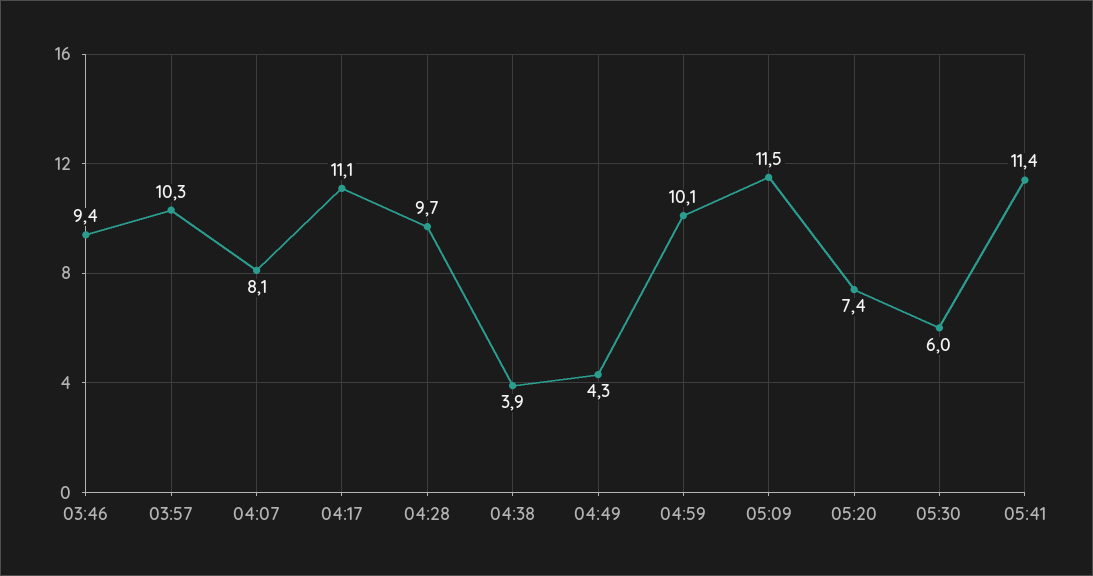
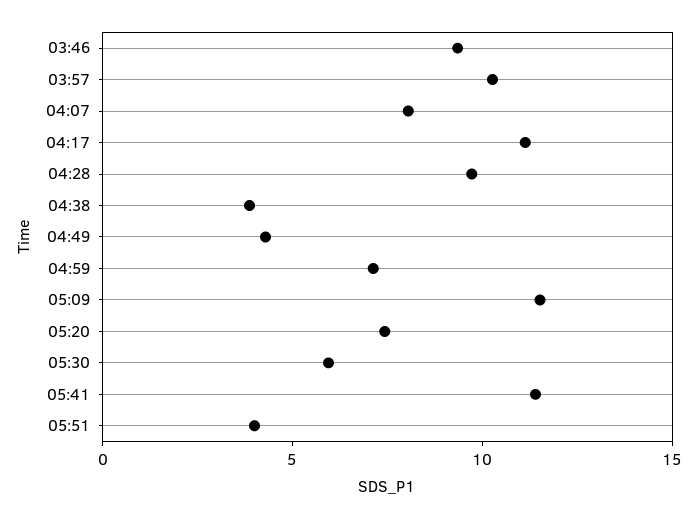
04:59: 10.1 -> 7
05:51: none -> 4

